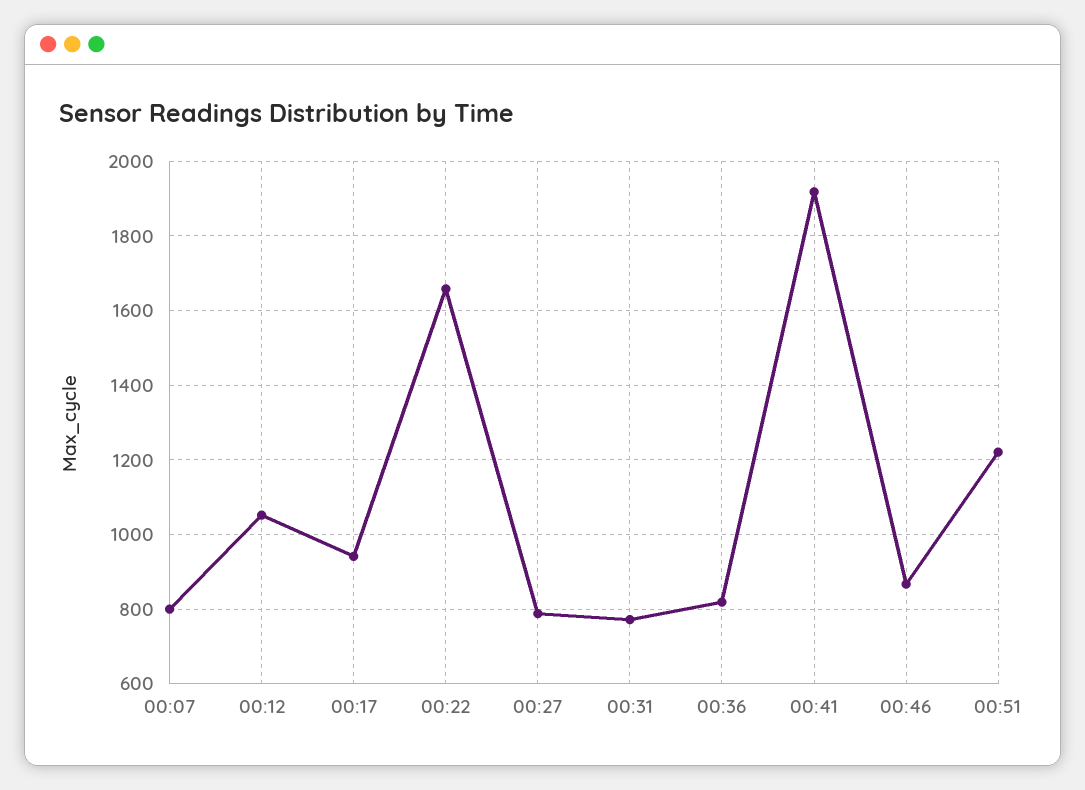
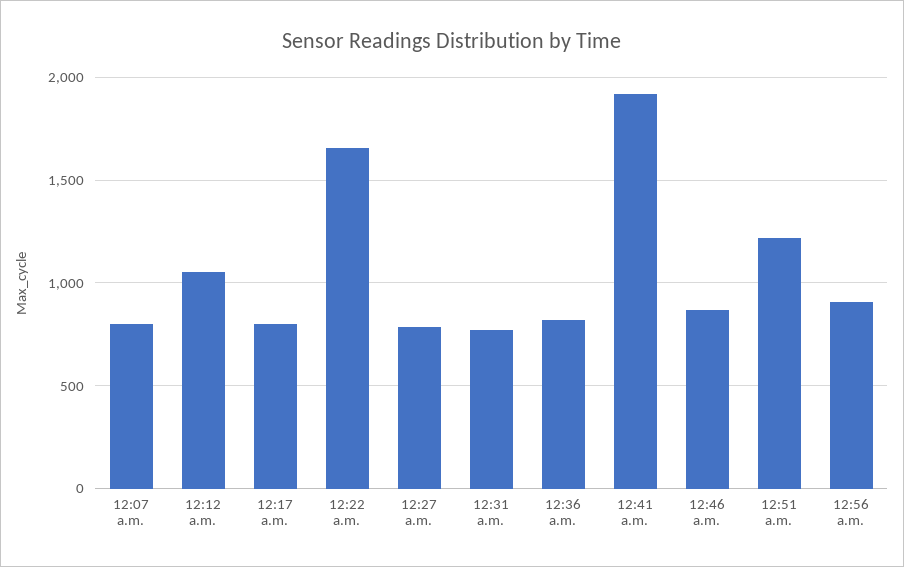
00:17: 940 -> 800
12:56 a.m.: none -> 900

